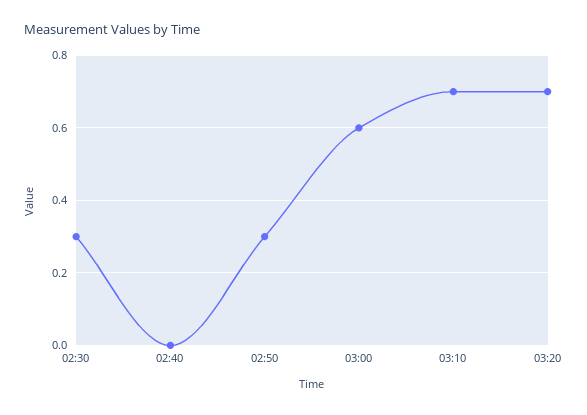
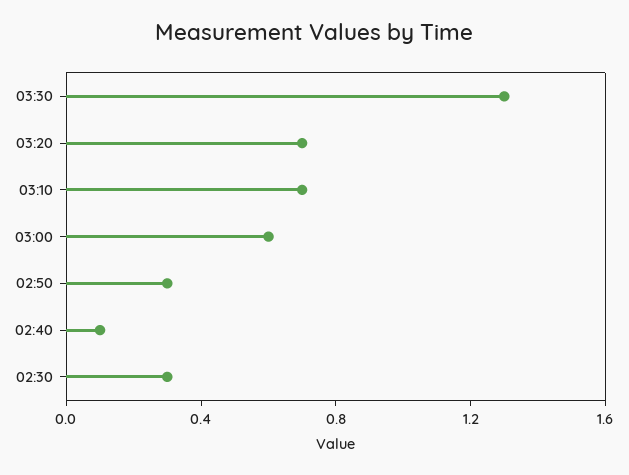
02:40: 0 -> 0.1
03:30: none -> 1.3

